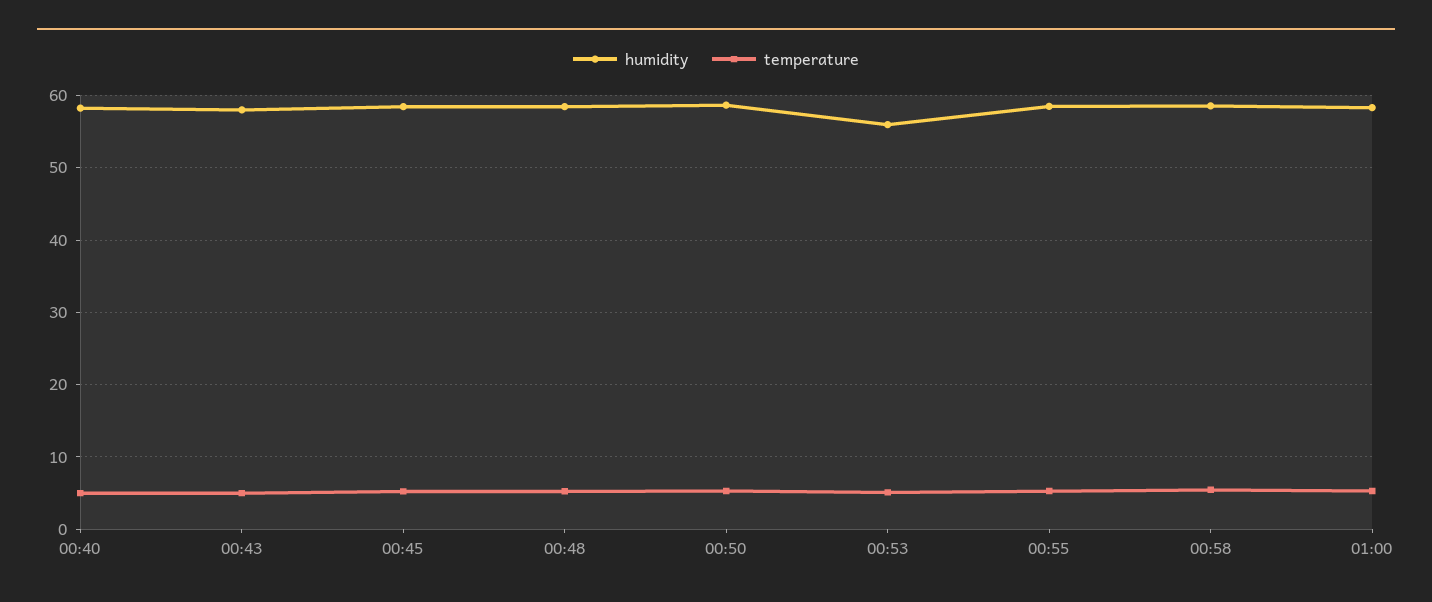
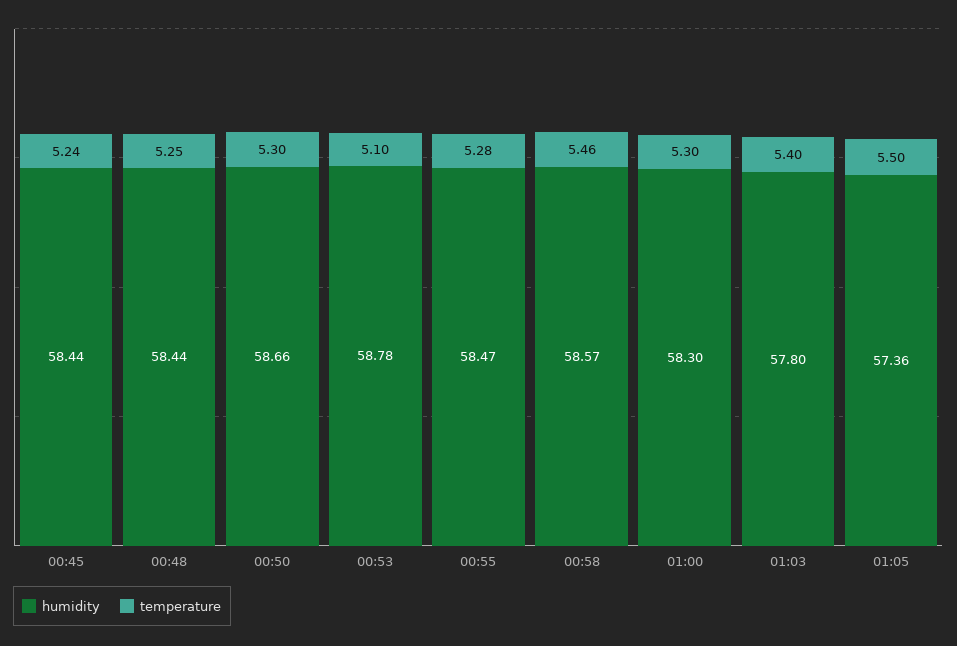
humidity, 00:40: 58 -> none
temperature, 00:40: 5 -> none
humidity, 00:43: 58 -> none
temperature, 00:43: 5 -> none
humidity, 00:53: 56 -> 58.78
humidity, 01:03: none -> 57.8
temperature, 01:03: none -> 5.4
humidity, 01:05: none -> 57.36
temperature, 01:05: none -> 5.5

